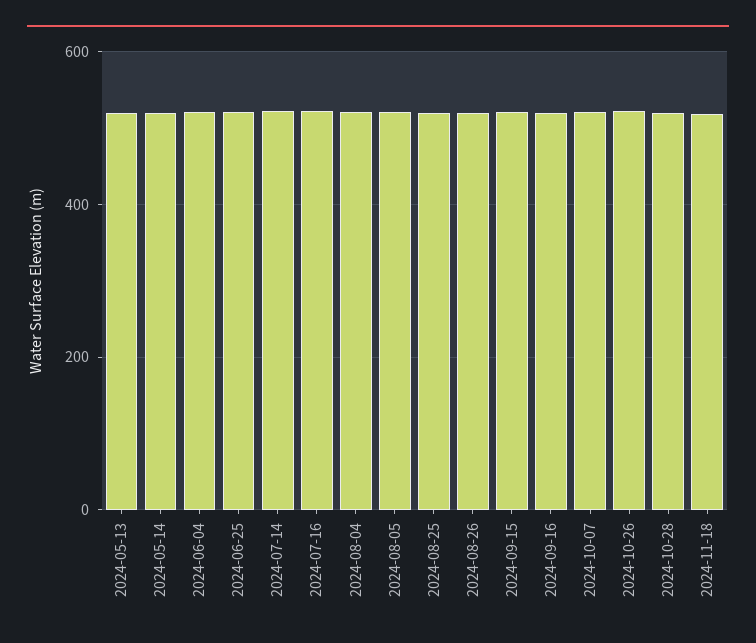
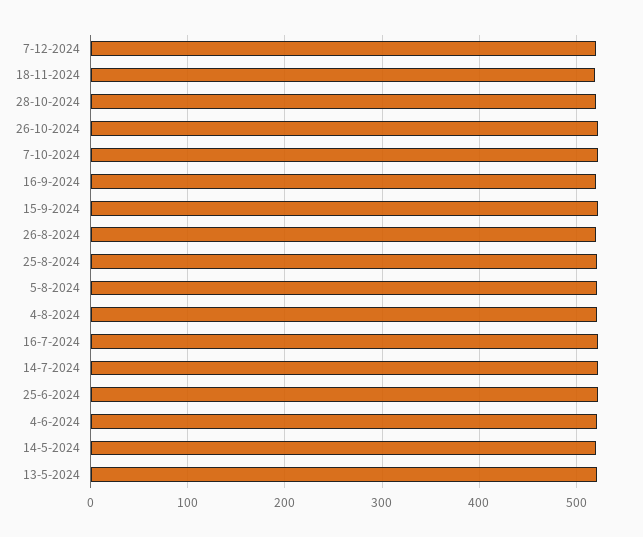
7-12-2024: none -> 520

